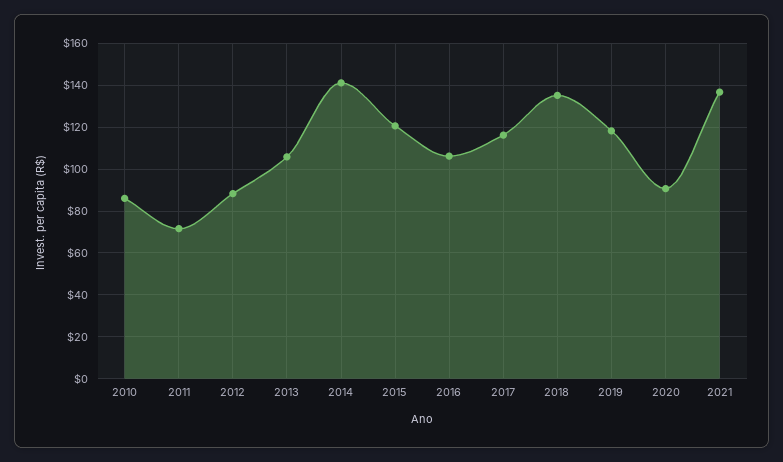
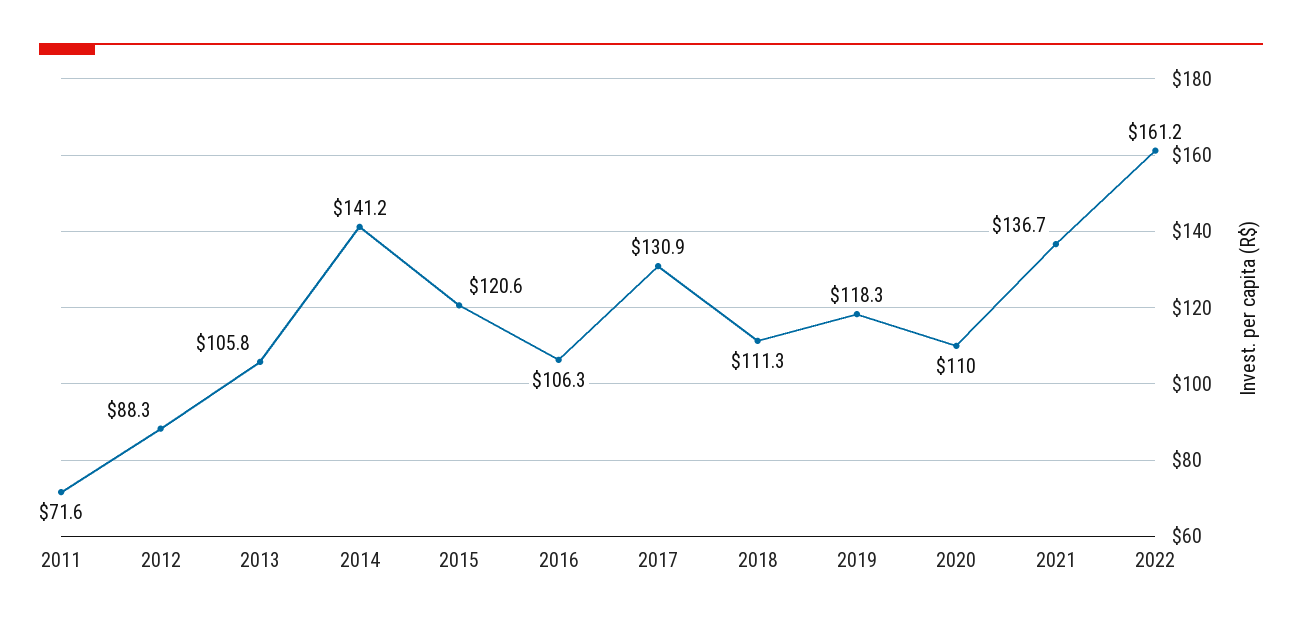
2010: 85 -> none
2017: 115 -> 130.9
2018: 135 -> 111.3
2020: 90 -> 110
2022: none -> 161.2

